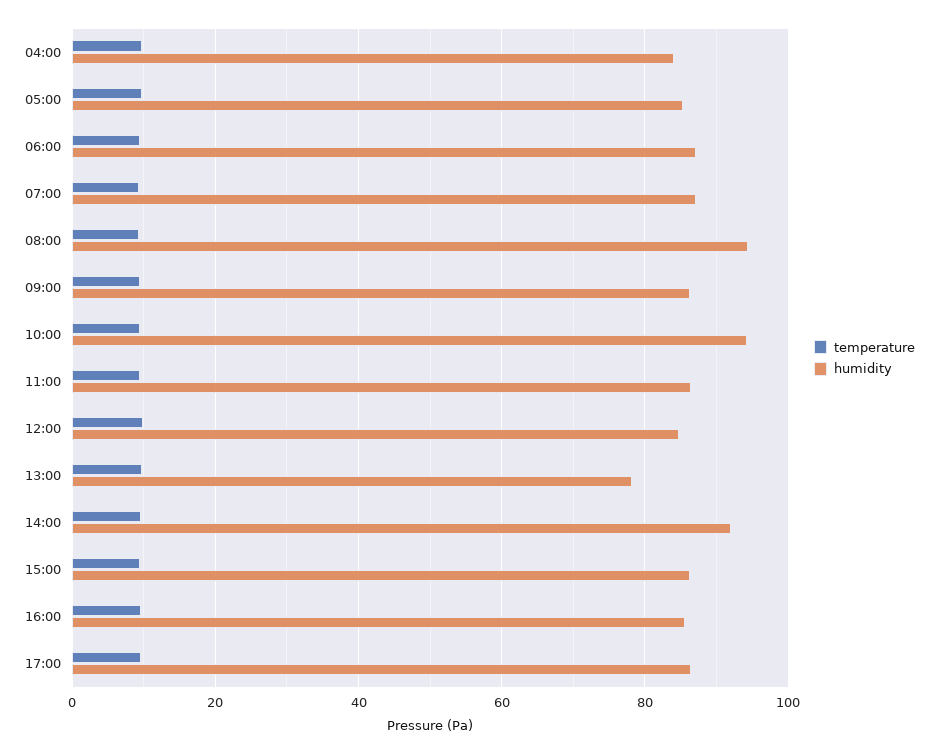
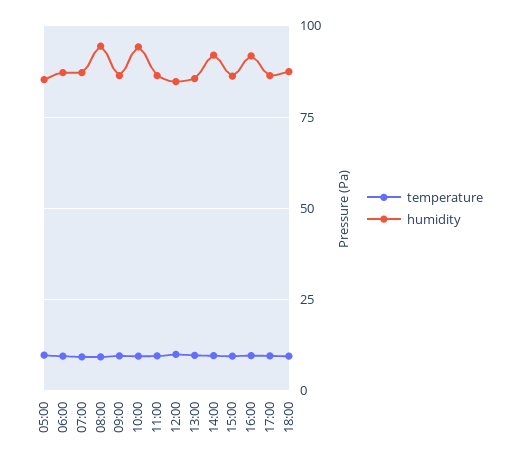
temperature, 04:00: 10 -> none
humidity, 04:00: 84 -> none
humidity, 13:00: 78 -> 85
humidity, 16:00: 86 -> 92.5
temperature, 18:00: none -> 10
humidity, 18:00: none -> 87.5

